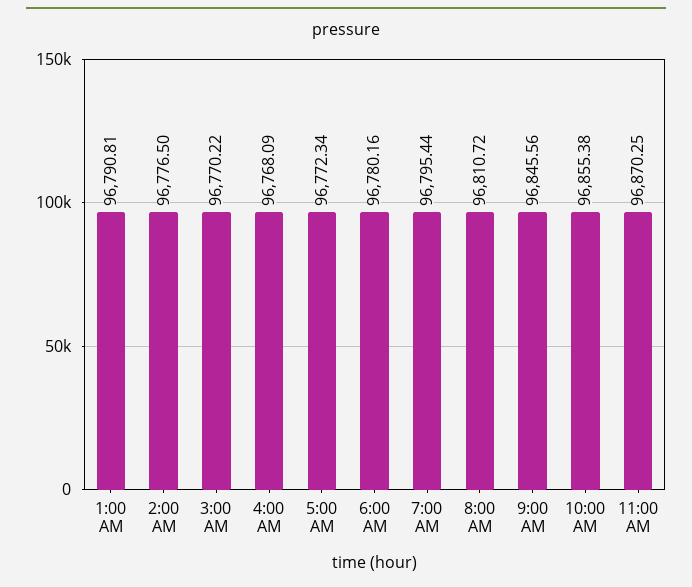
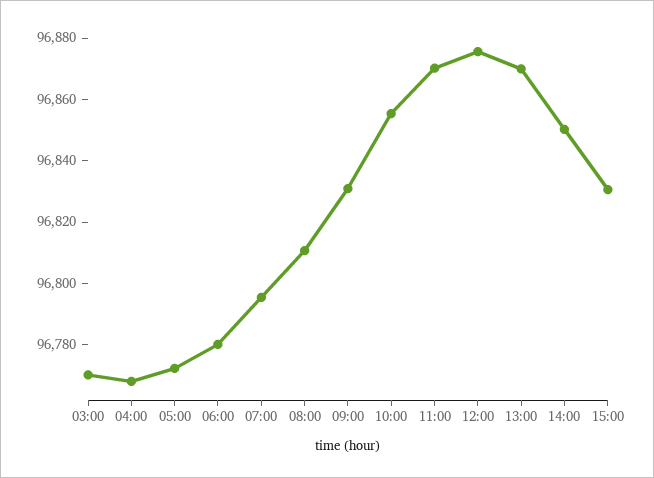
1:00 AM: 96790.81 -> none
2:00 AM: 96776.5 -> none
9:00 AM: 96845.56 -> 96830
12:00: none -> 96875
13:00: none -> 96870
14:00: none -> 96850
15:00: none -> 96830

